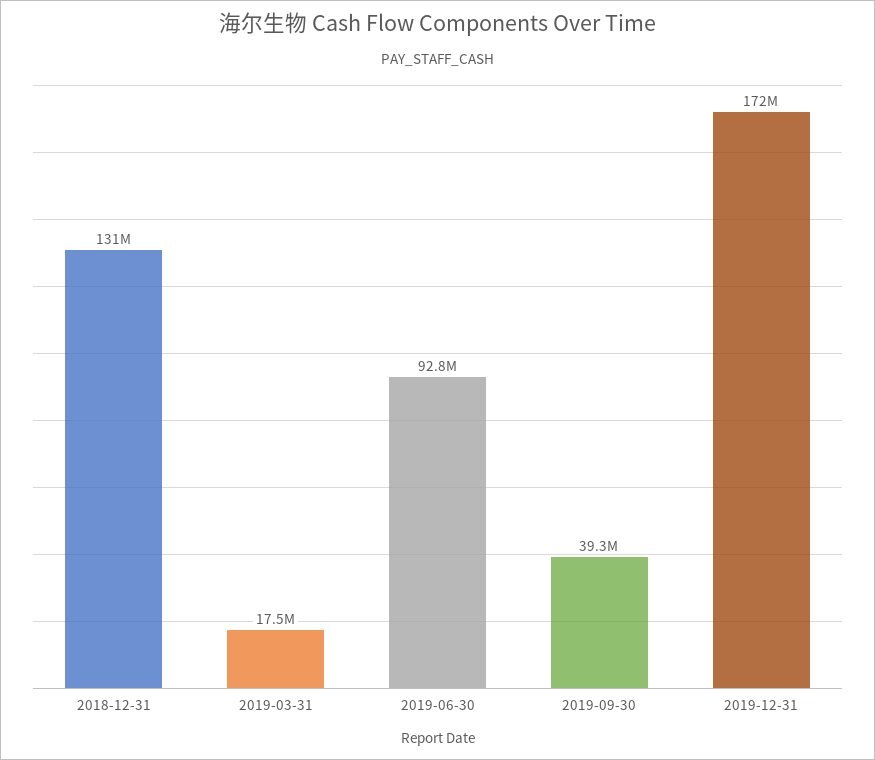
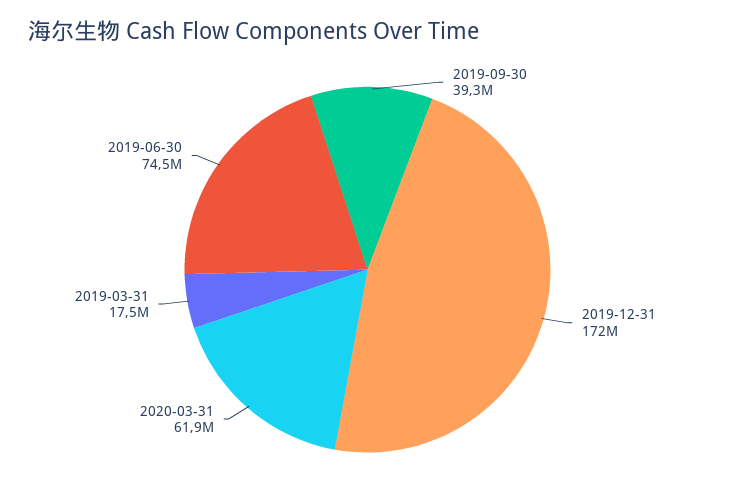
2018-12-31: 131000000 -> none
2019-06-30: 92800000 -> 74500000
2020-03-31: none -> 61900000

